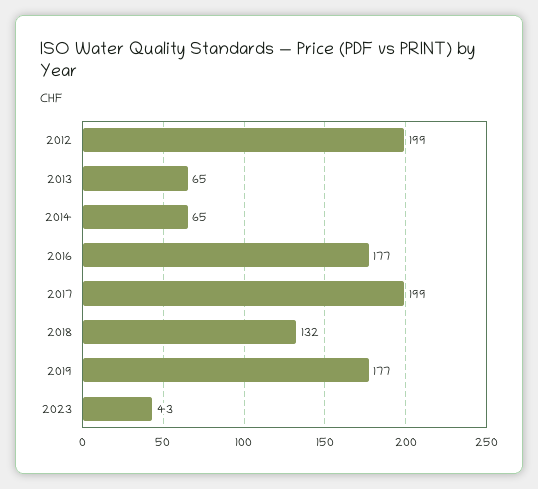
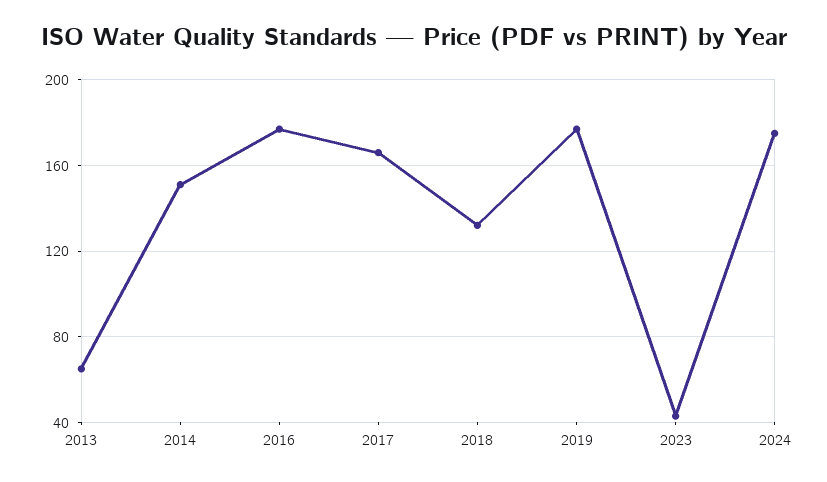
2012: 199 -> none
2014: 65 -> 150
2017: 199 -> 165
2024: none -> 175

